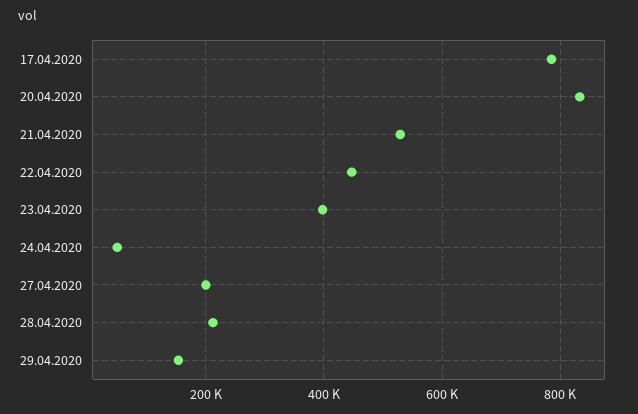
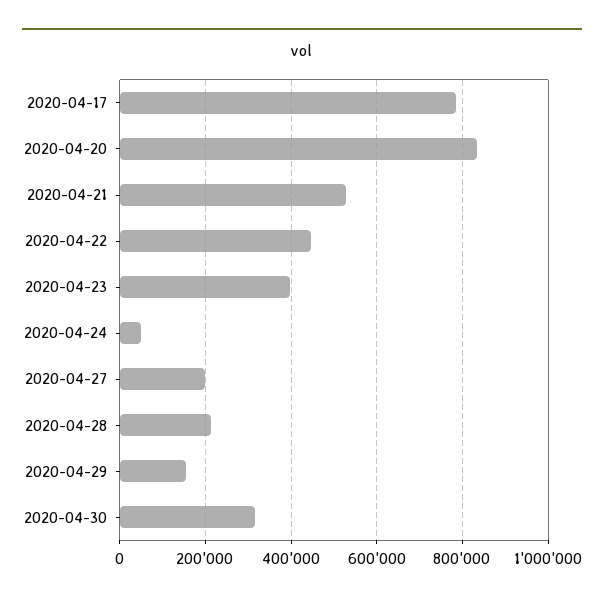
2020-04-30: none -> 320000

